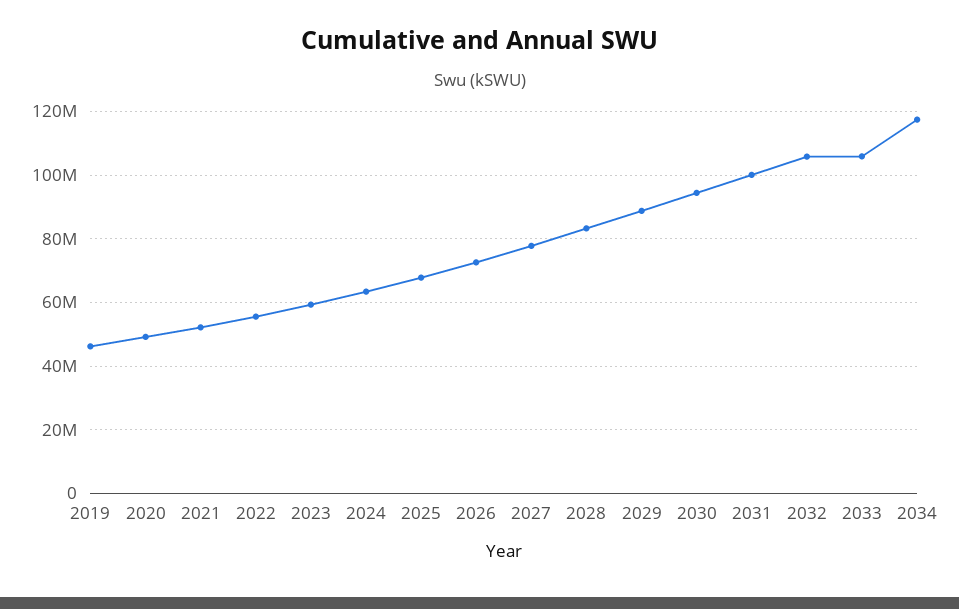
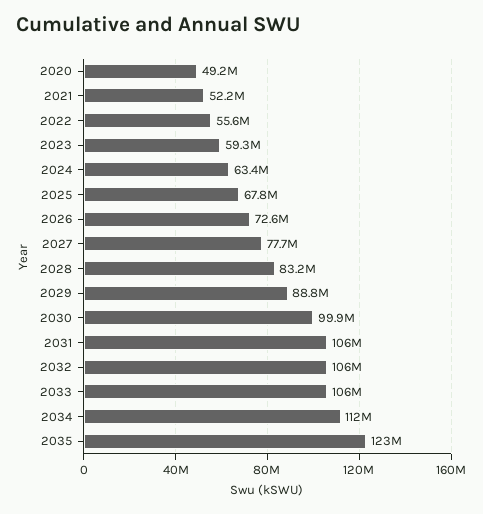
2019: 46000000 -> none
2030: 94000000 -> 99900000
2031: 100000000 -> 106000000
2034: 118000000 -> 112000000
2035: none -> 123000000

